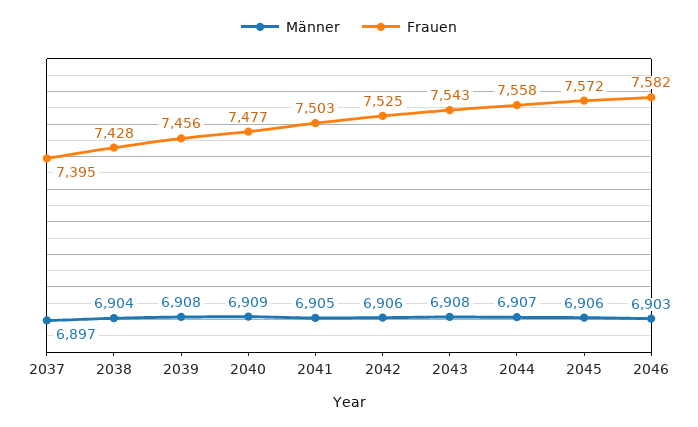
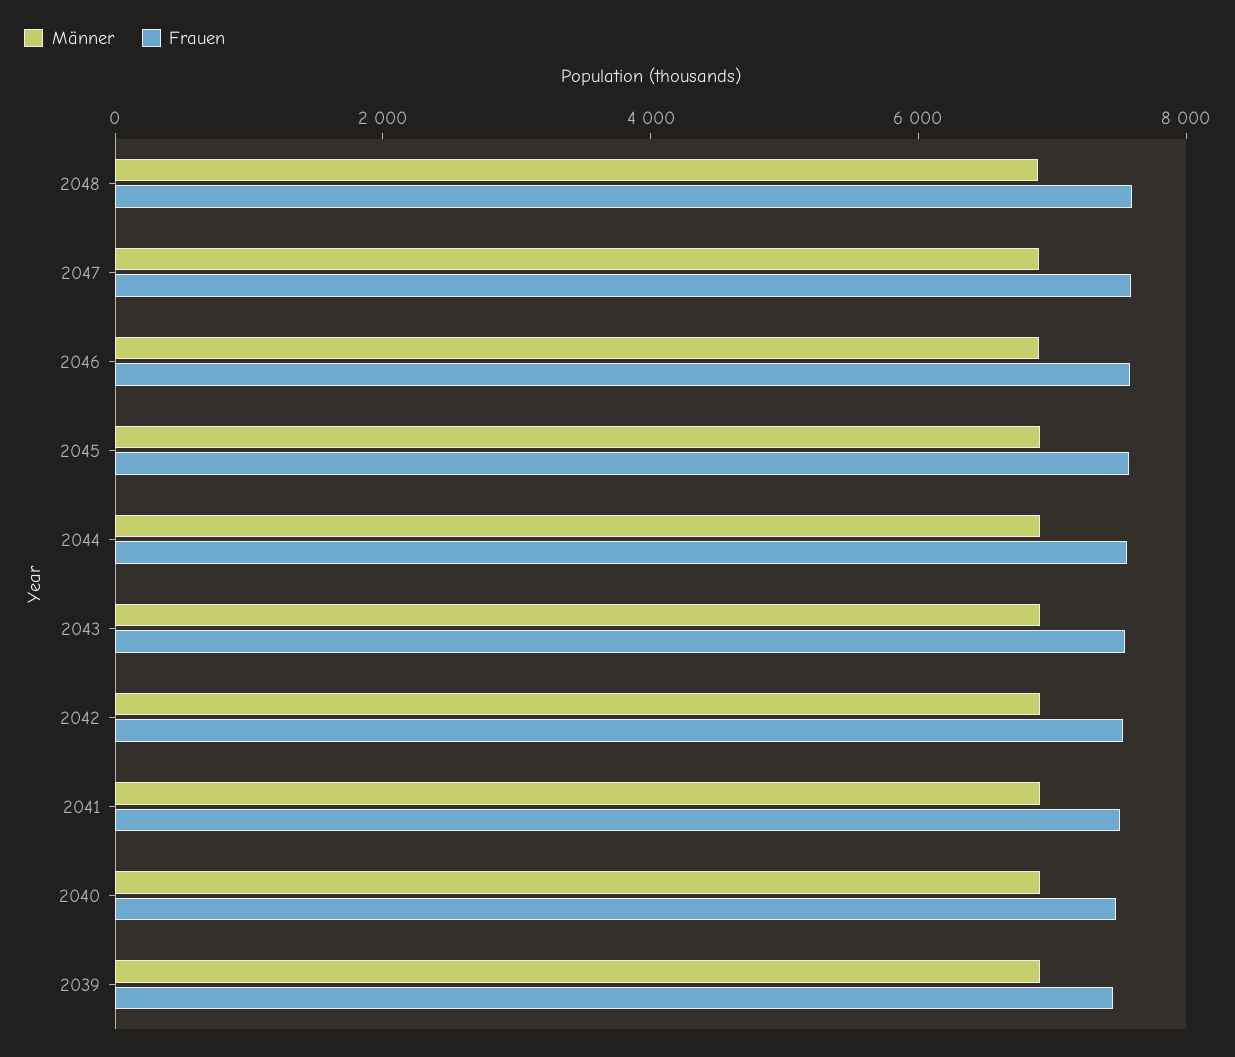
Männer, 2037: 6897 -> none
Frauen, 2037: 7395 -> none
Männer, 2038: 6904 -> none
Frauen, 2038: 7428 -> none
Männer, 2048: none -> 7000
Frauen, 2048: none -> 7500
Männer, 2047: none -> 7000
Frauen, 2047: none -> 7500

